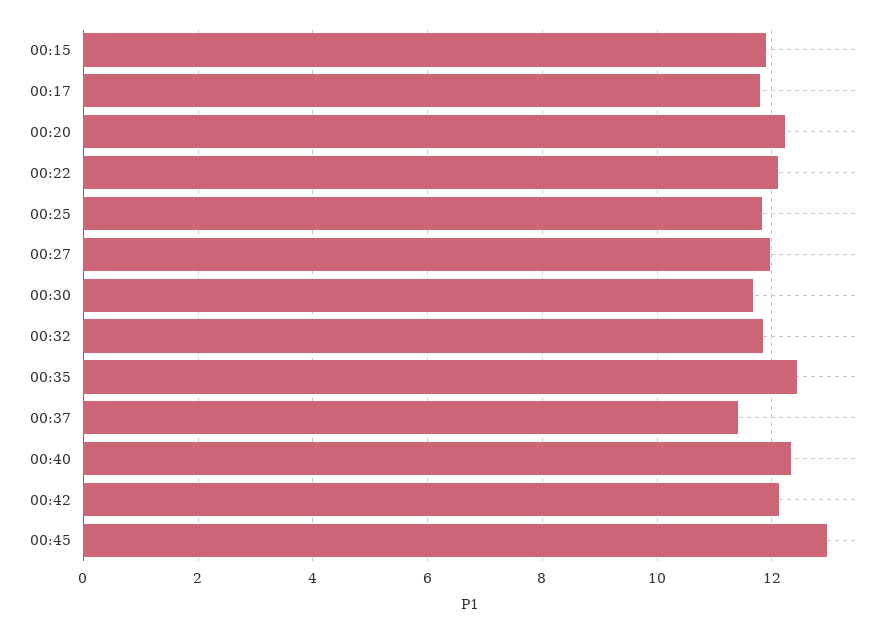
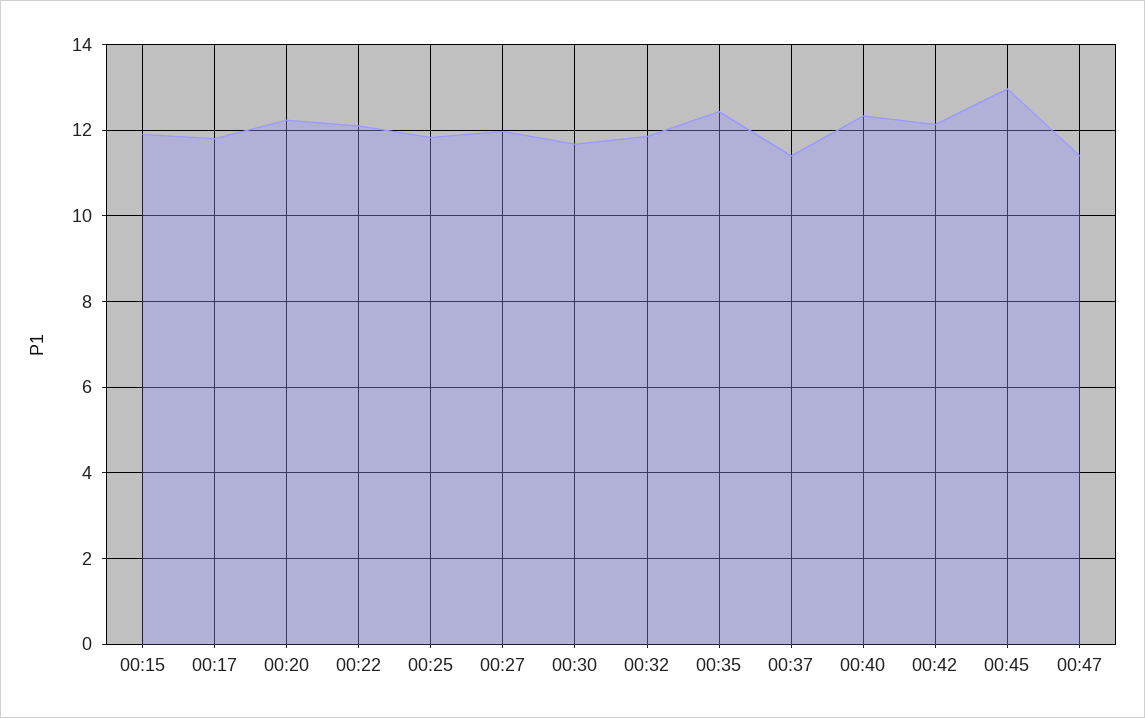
00:47: none -> 11.4

